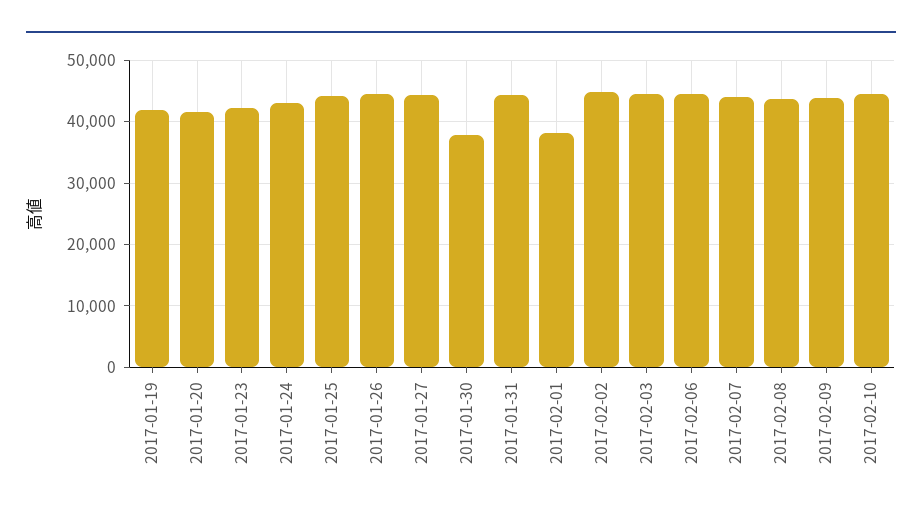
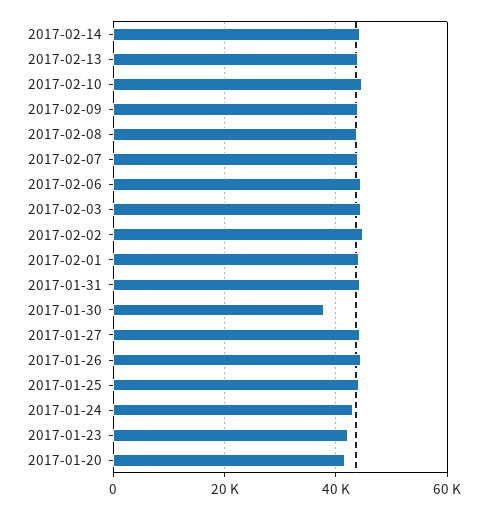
2017-01-19: 42000 -> none
2017-02-01: 38000 -> 44000
2017-02-14: none -> 44000
2017-02-13: none -> 44000

